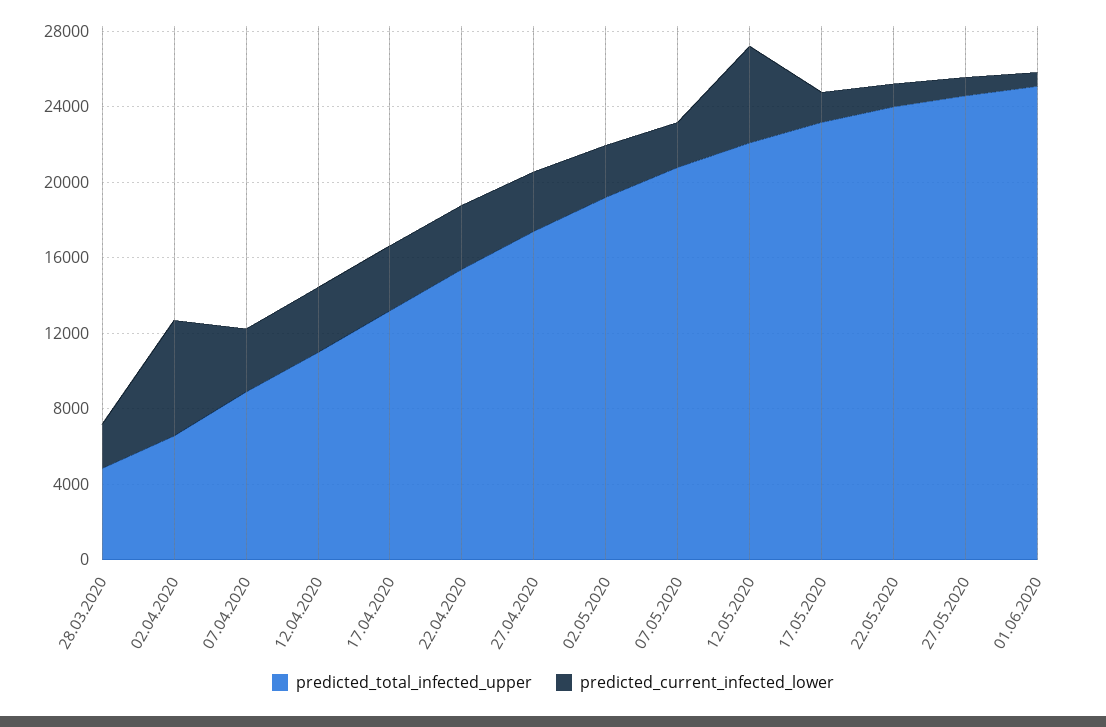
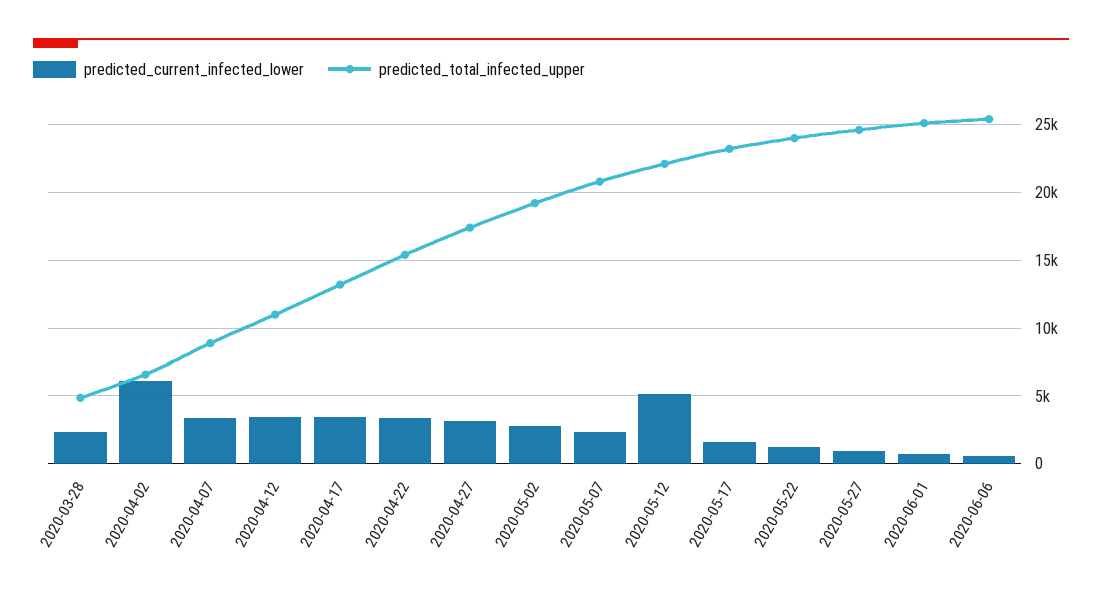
predicted_current_infected_lower, 2020-06-06: none -> 500
predicted_total_infected_upper, 2020-06-06: none -> 25500

